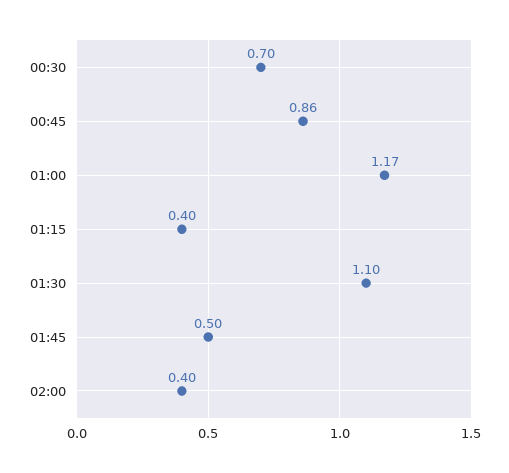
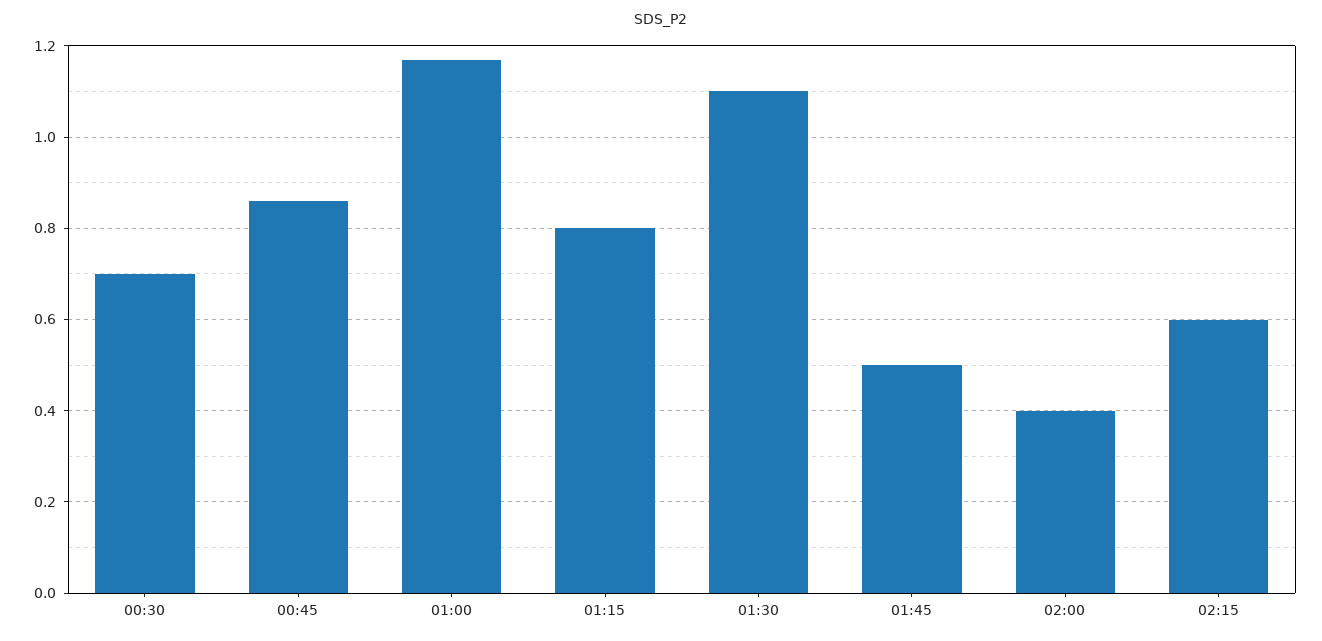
01:15: 0.4 -> 0.8
02:15: none -> 0.6

